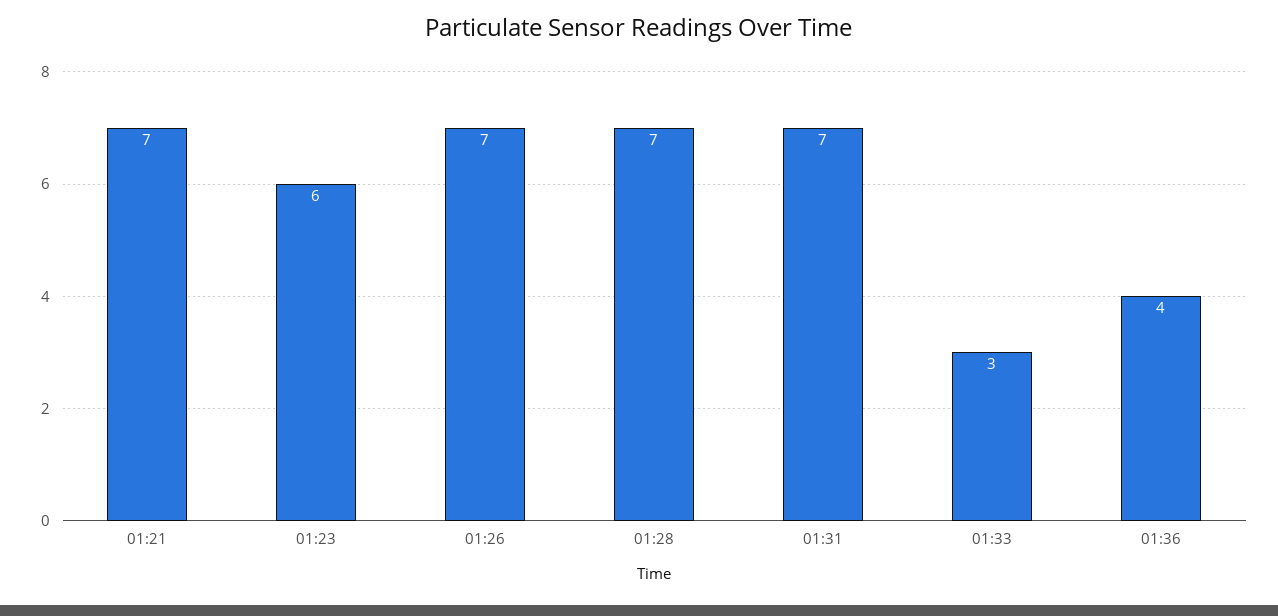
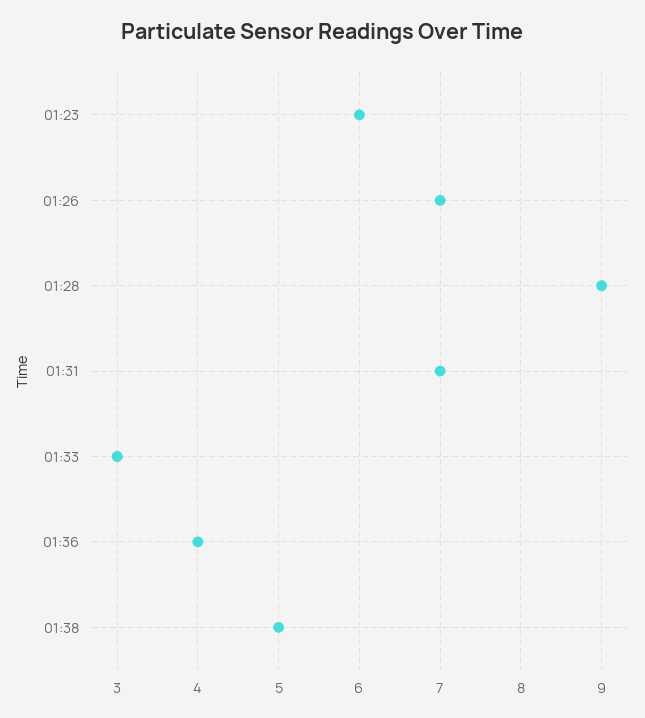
01:21: 7 -> none
01:28: 7 -> 9
01:38: none -> 5

